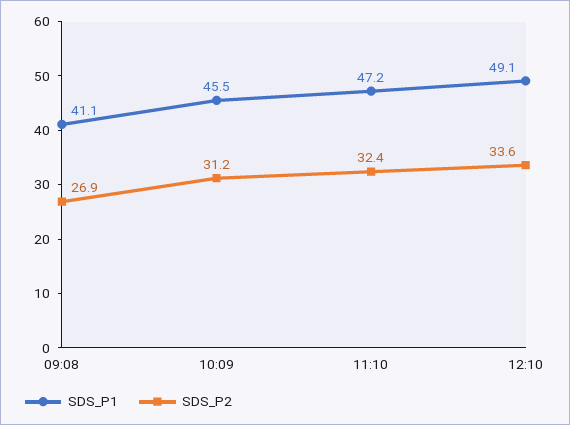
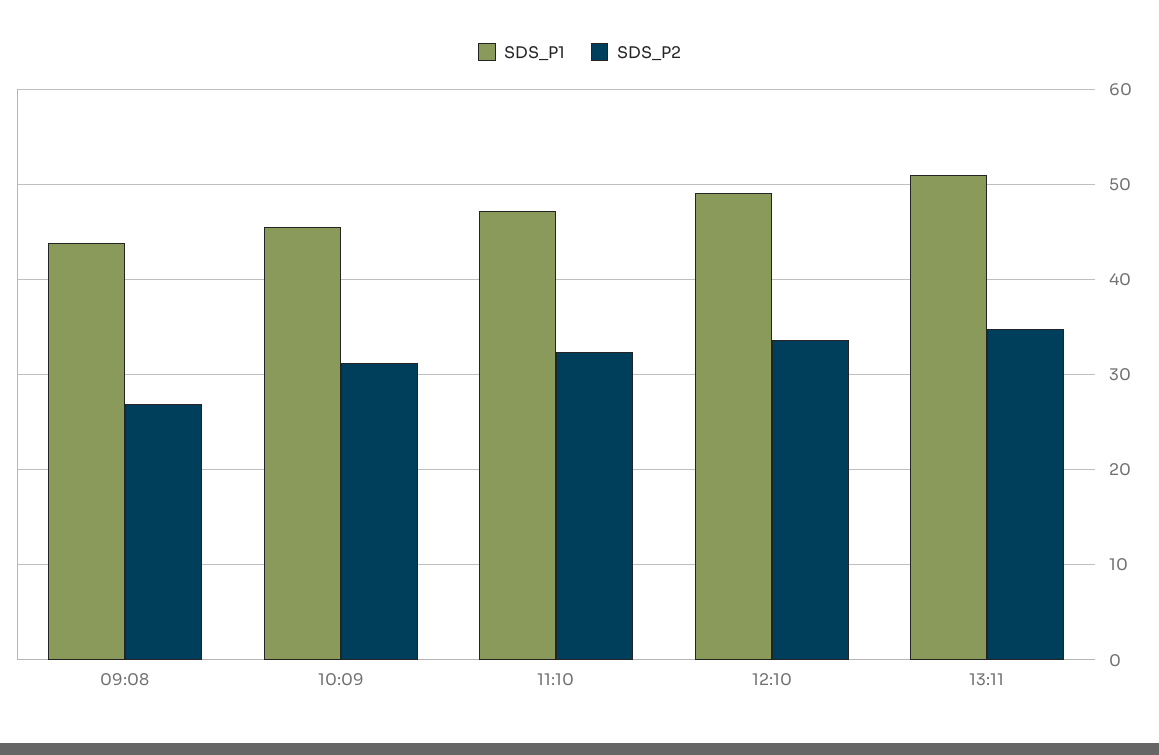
SDS_P1, 09:08: 41.1 -> 44
SDS_P1, 13:11: none -> 51
SDS_P2, 13:11: none -> 35

